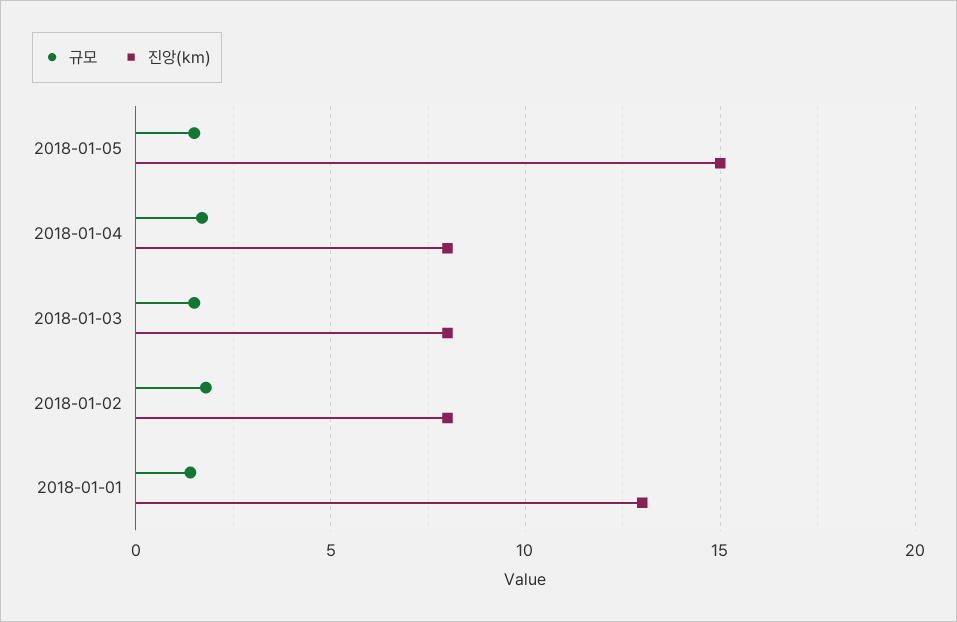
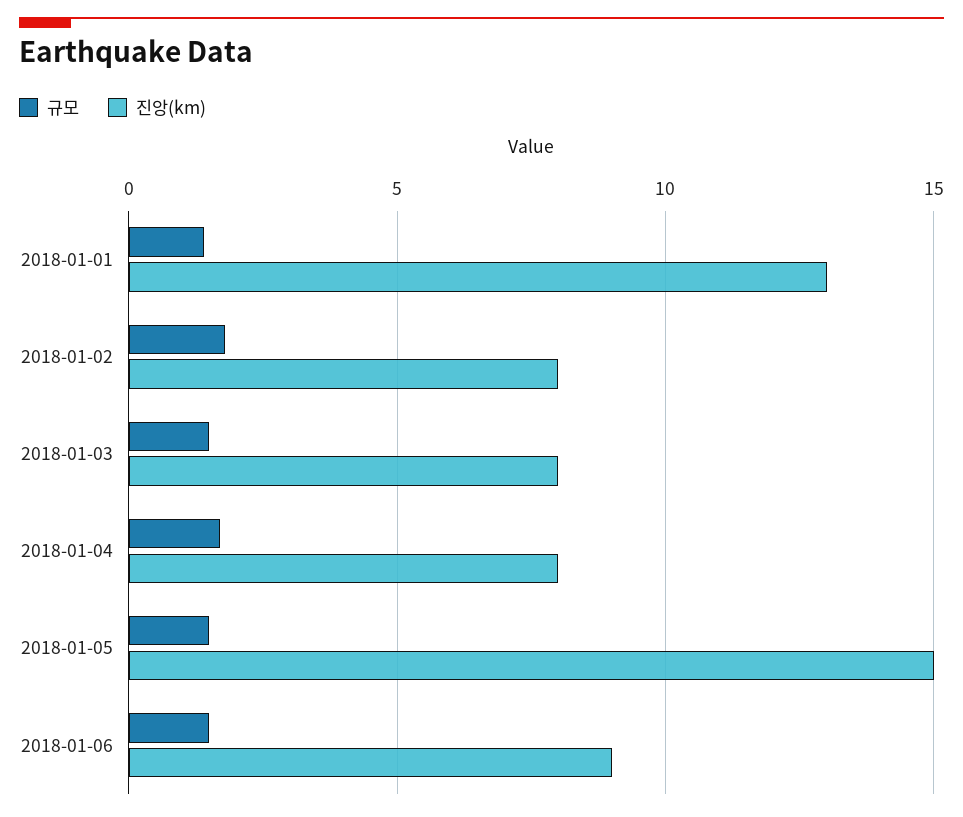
규모, 2018-01-06: none -> 1.5
진앙(km), 2018-01-06: none -> 9

